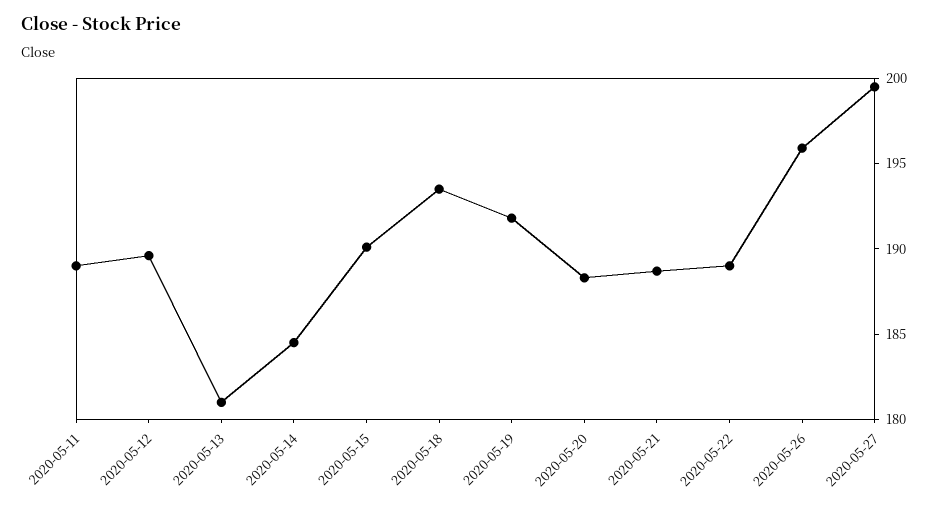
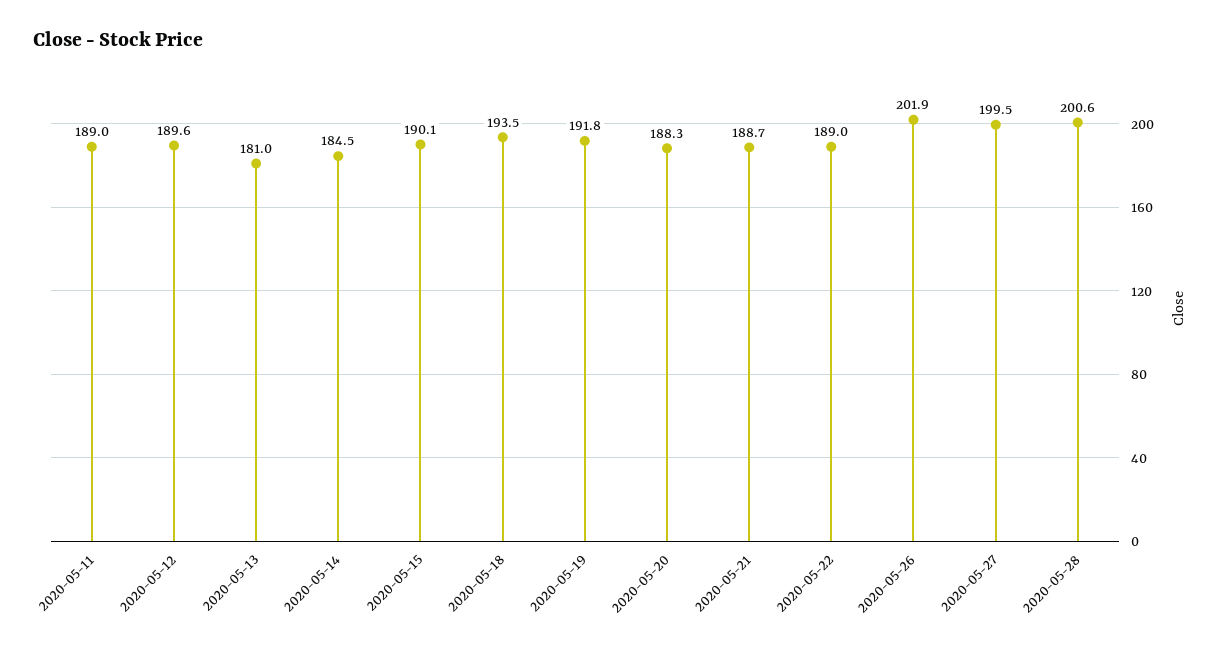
2020-05-26: 196 -> 201.9
2020-05-28: none -> 200.6

